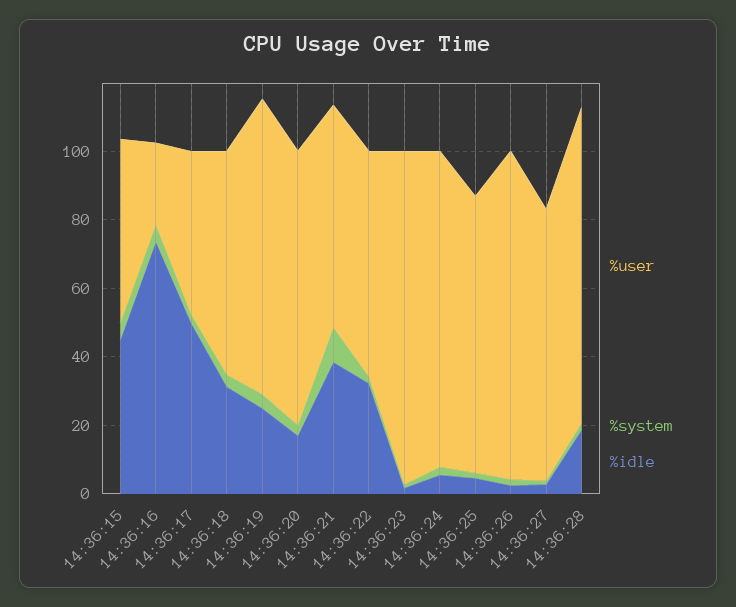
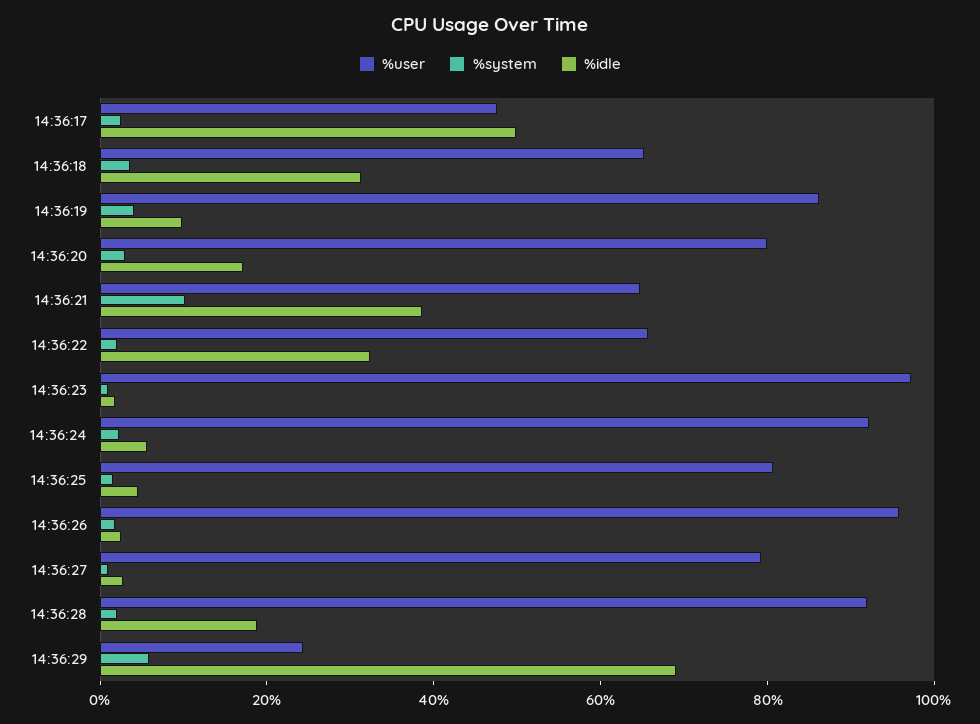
%user, 14:36:15: 55 -> none
%system, 14:36:15: 5 -> none
%idle, 14:36:15: 45 -> none
%user, 14:36:16: 25 -> none
%system, 14:36:16: 5 -> none
%idle, 14:36:16: 75 -> none
%idle, 14:36:19: 25 -> 10
%user, 14:36:29: none -> 25
%system, 14:36:29: none -> 5
%idle, 14:36:29: none -> 70

